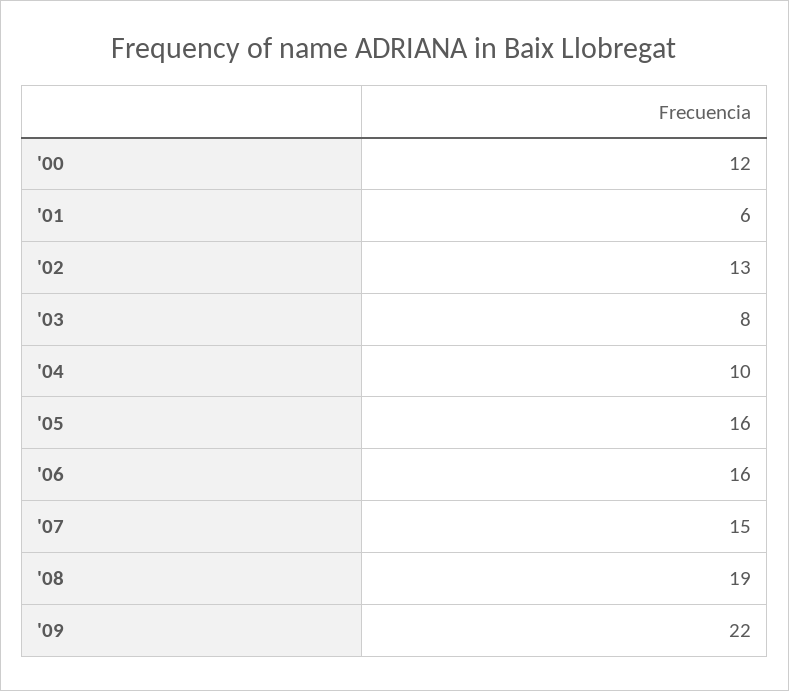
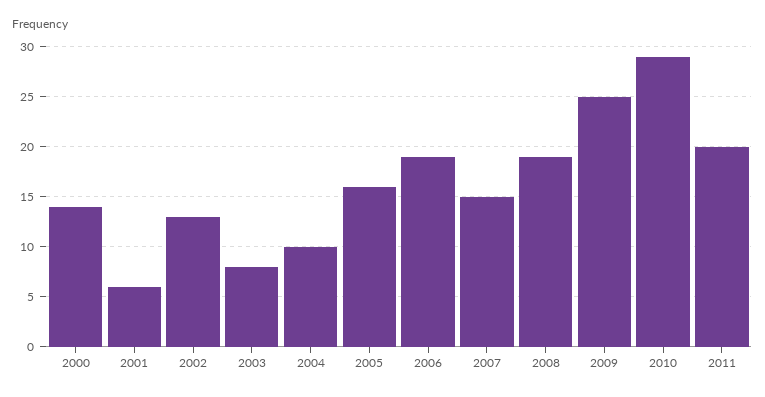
'00: 12 -> 14
'06: 16 -> 19
'09: 22 -> 25
2010: none -> 29
2011: none -> 20

